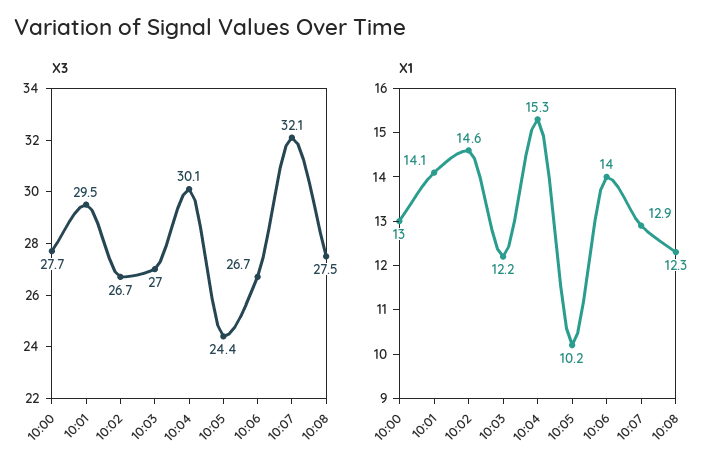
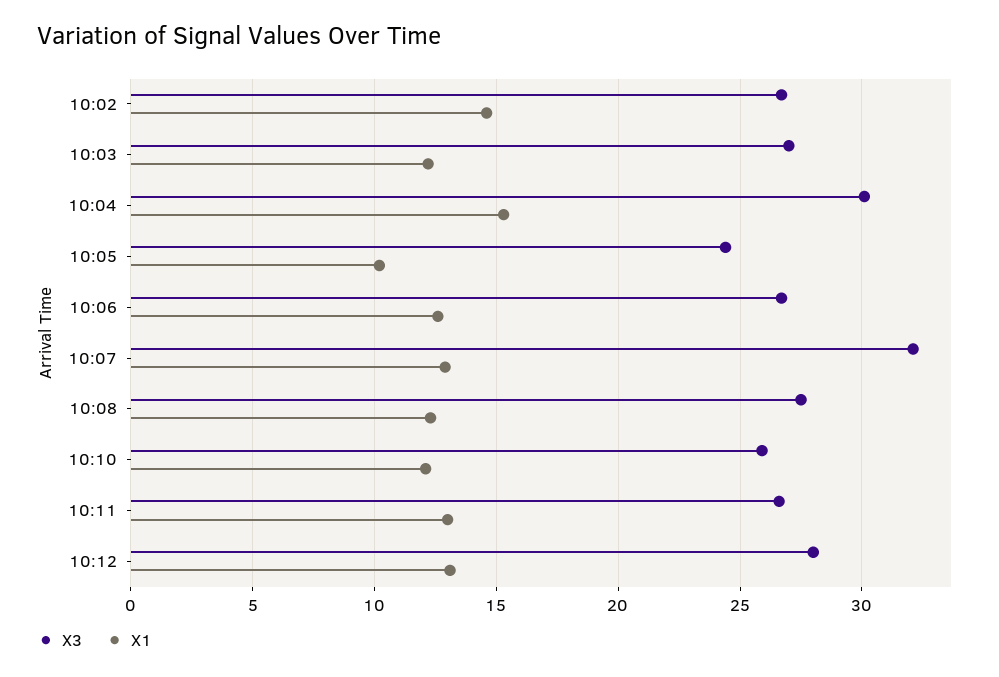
X3, 10:00: 27.7 -> none
X3, 10:01: 29.5 -> none
X1, 10:00: 13 -> none
X1, 10:01: 14.1 -> none
X1, 10:06: 14 -> 12.5
X3, 10:10: none -> 26
X1, 10:10: none -> 12
X3, 10:11: none -> 26.5
X1, 10:11: none -> 13
X3, 10:12: none -> 28
X1, 10:12: none -> 13

